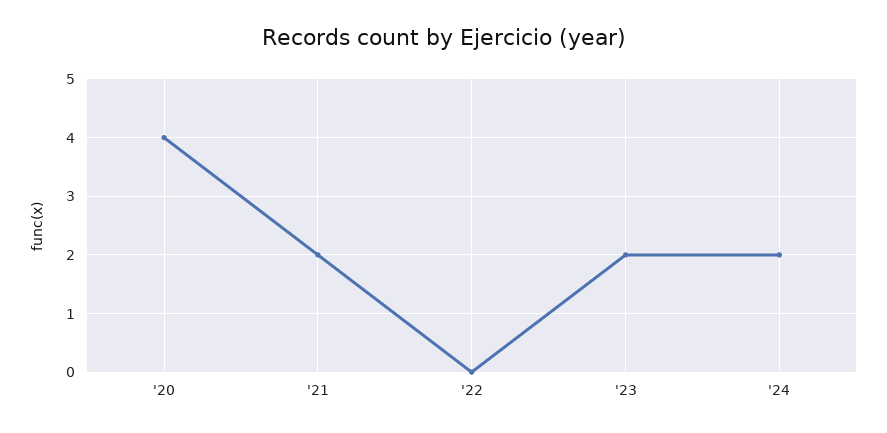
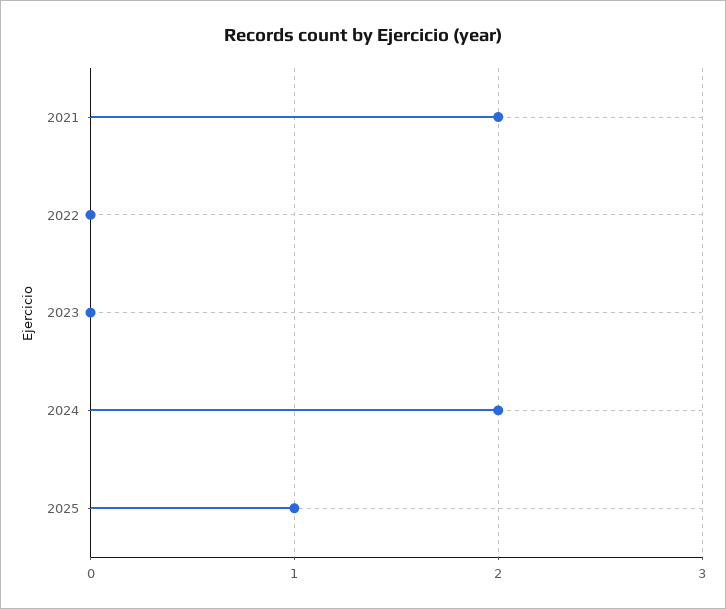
'20: 4 -> none
'23: 2 -> 0
2025: none -> 1

